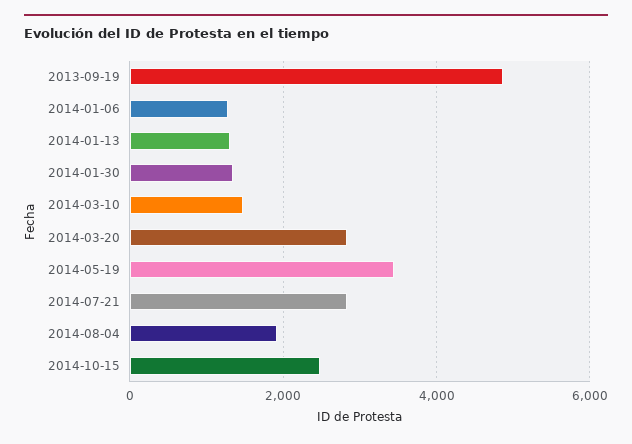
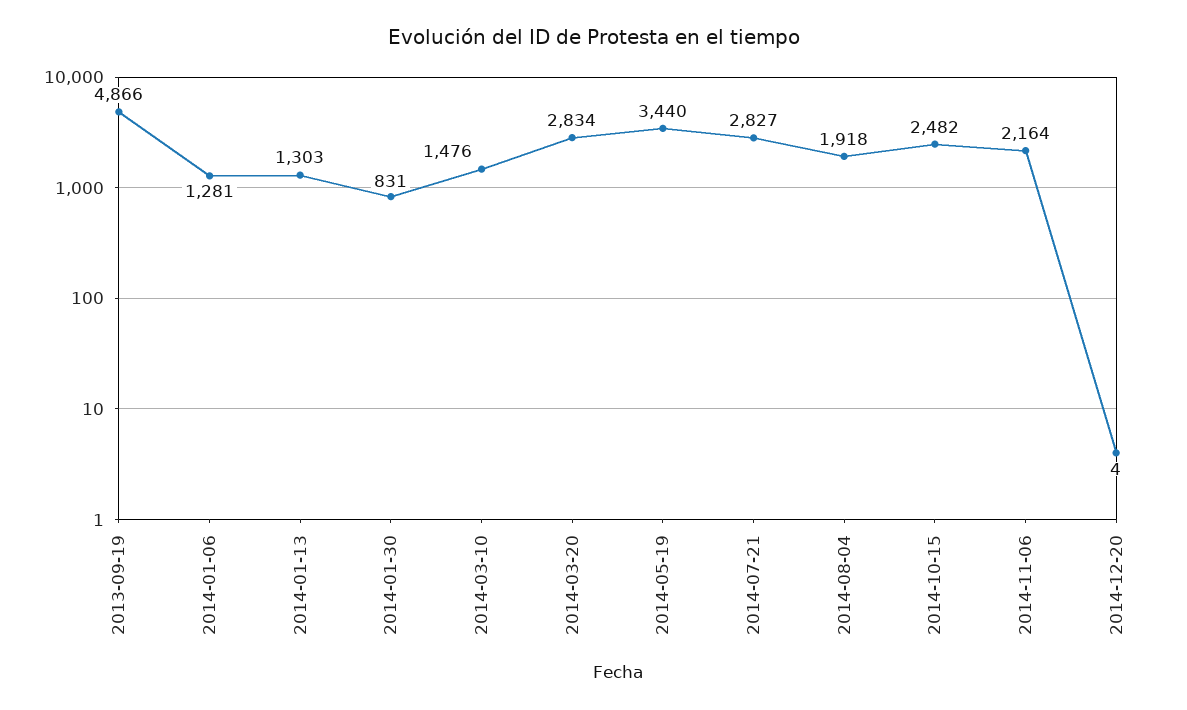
2014-01-30: 1400 -> 831
2014-11-06: none -> 2164
2014-12-20: none -> 4

